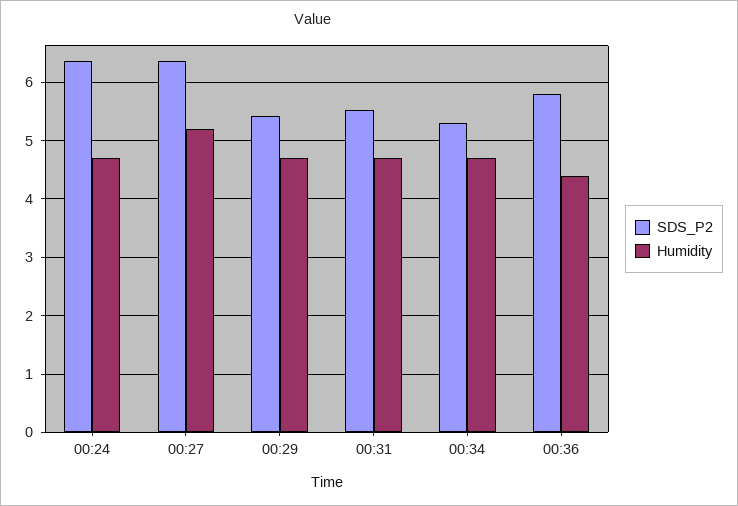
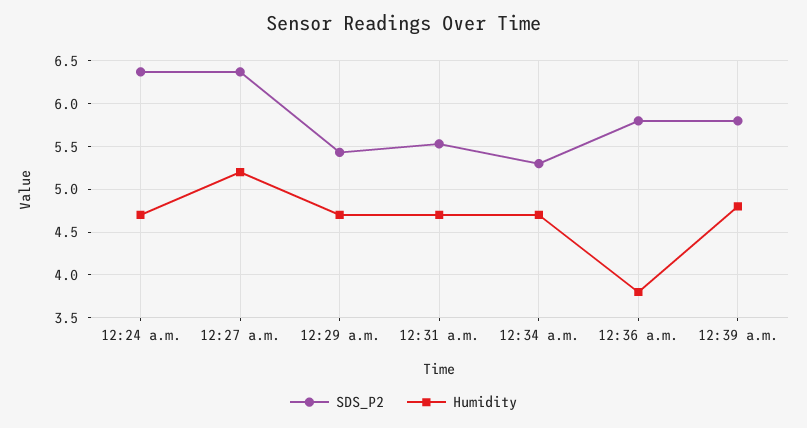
Humidity, 00:36: 4.4 -> 3.8
SDS_P2, 12:39 a.m.: none -> 5.8
Humidity, 12:39 a.m.: none -> 4.8

